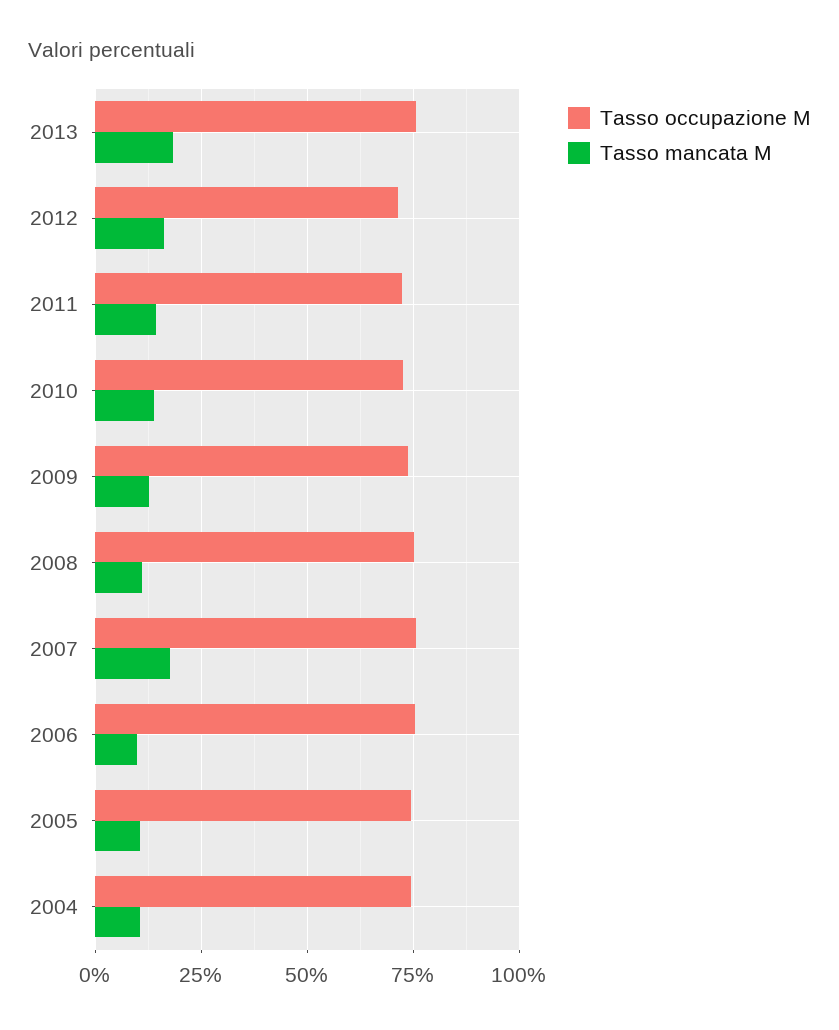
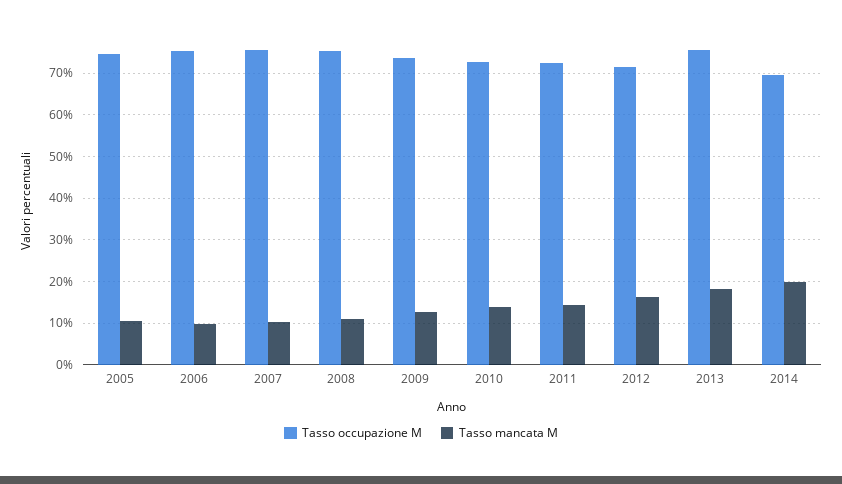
Tasso mancata M, 2007: 17.5 -> 10
Tasso occupazione M, 2004: 75 -> none
Tasso mancata M, 2004: 10 -> none
Tasso occupazione M, 2014: none -> 70
Tasso mancata M, 2014: none -> 20

